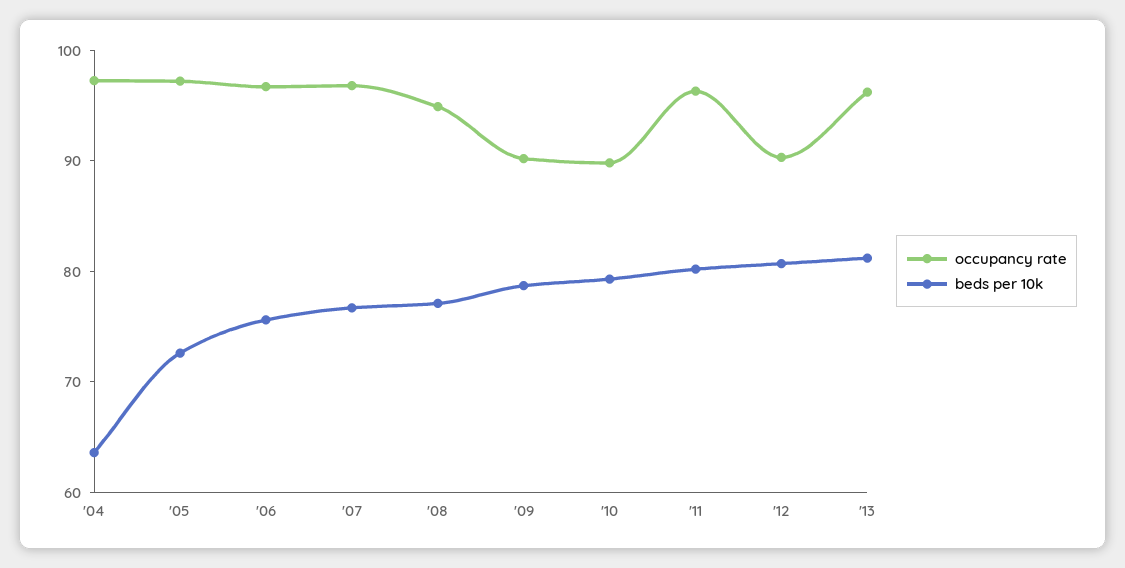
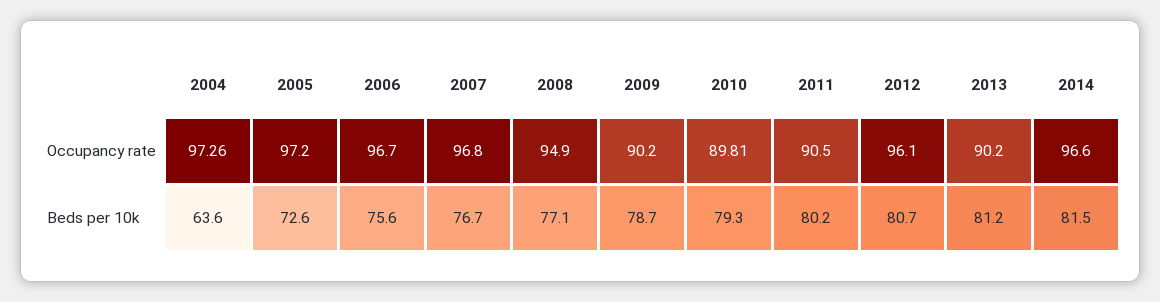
occupancy rate, '11: 96 -> 90.5
occupancy rate, '12: 90 -> 96.1
occupancy rate, '13: 96 -> 90.2
occupancy rate, 2014: none -> 96.6
beds per 10k, 2014: none -> 81.5

